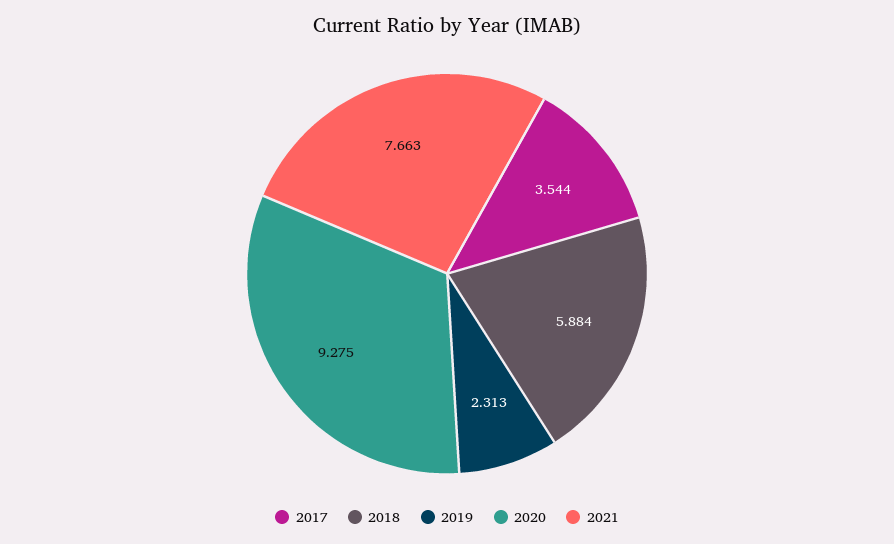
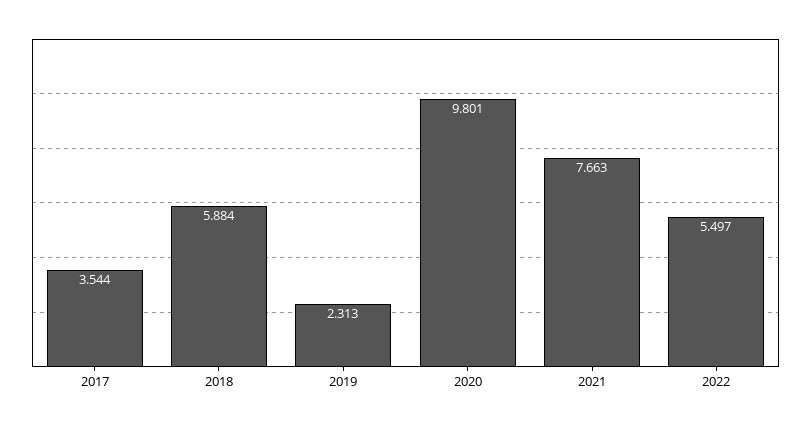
2020: 9.275 -> 9.801
2022: none -> 5.497

